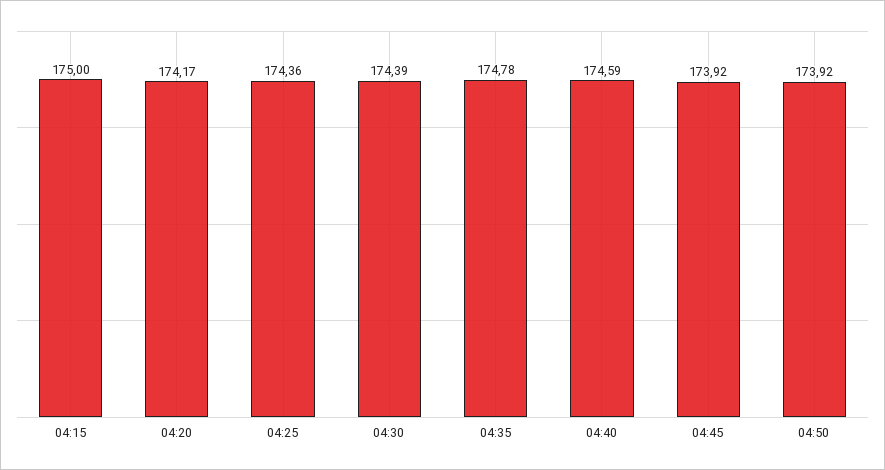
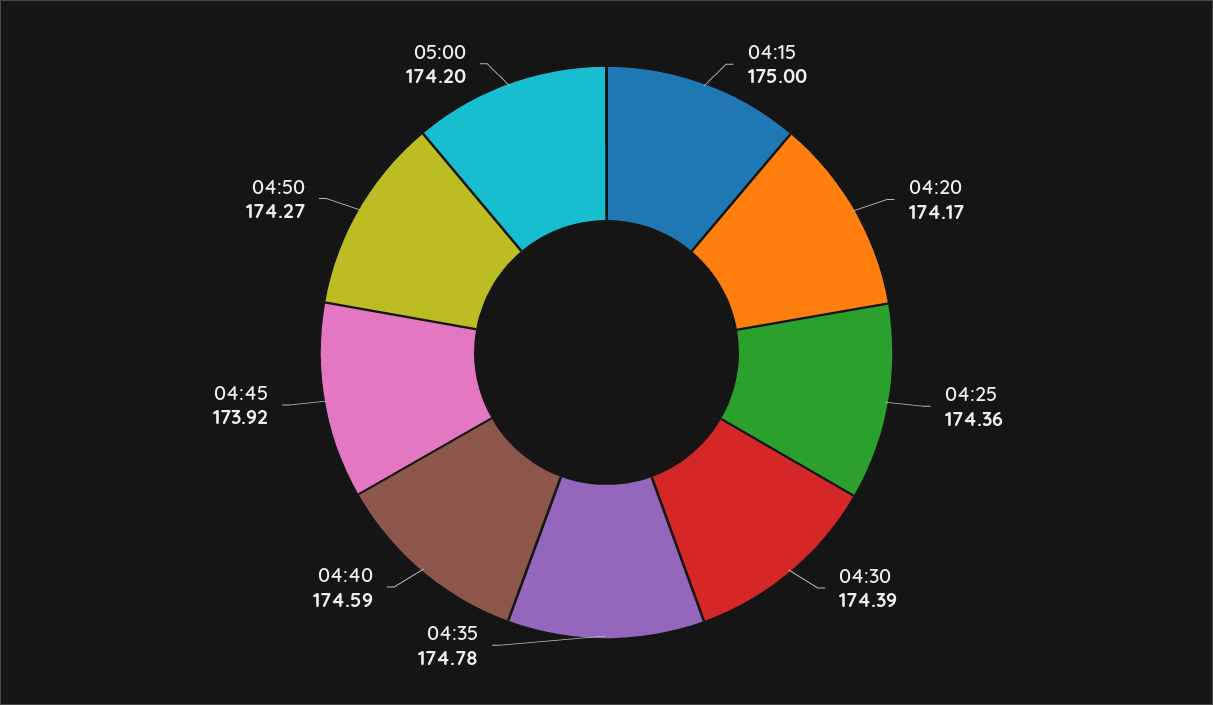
04:50: 173.92 -> 174.27
05:00: none -> 174.2

